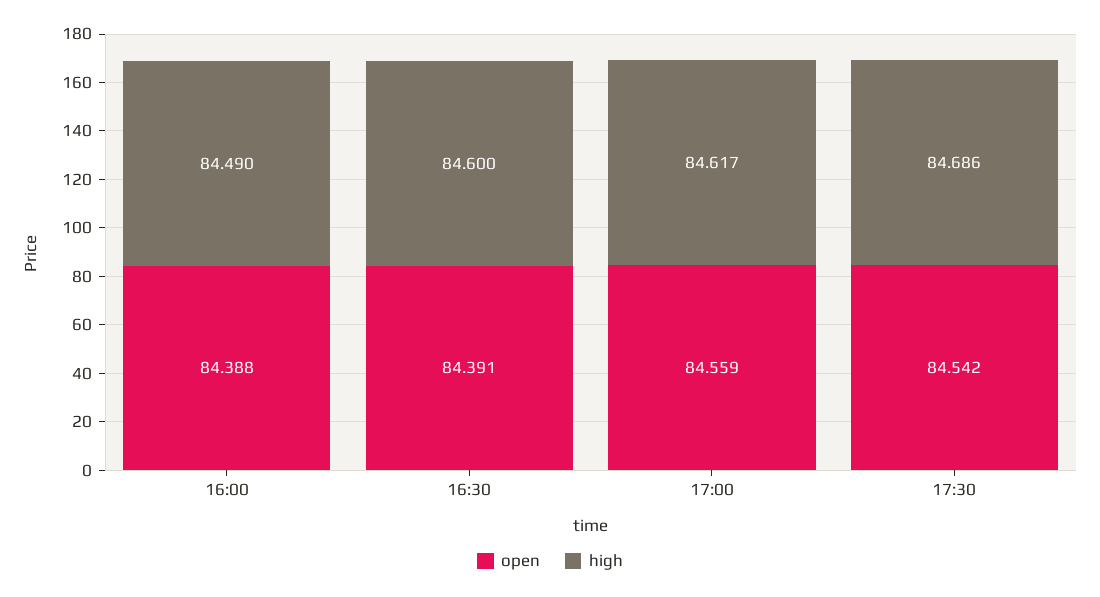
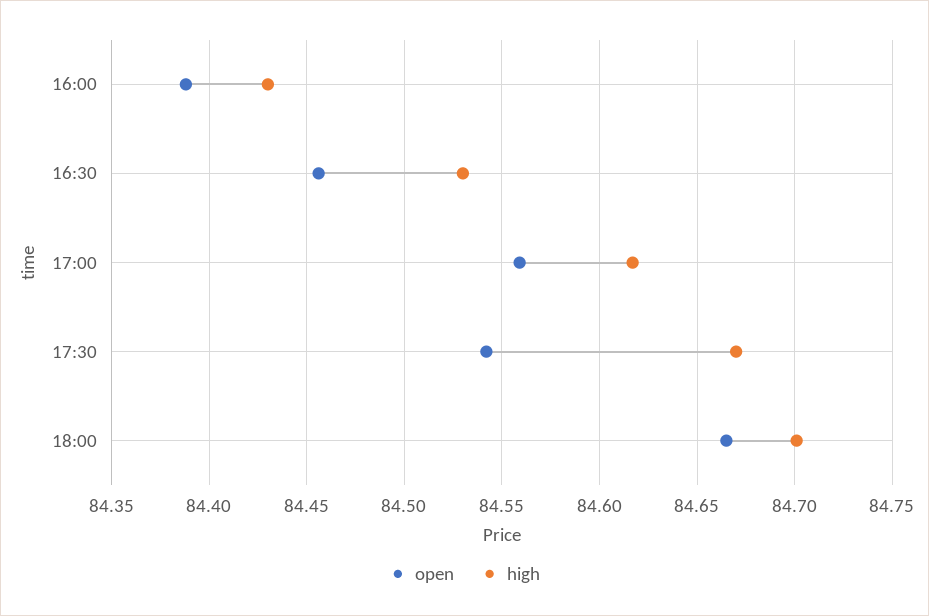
high, 16:00: 84.49 -> 84.43
open, 16:30: 84.391 -> 84.455
high, 16:30: 84.6 -> 84.53
high, 17:30: 84.686 -> 84.67
open, 18:00: none -> 84.665
high, 18:00: none -> 84.7

